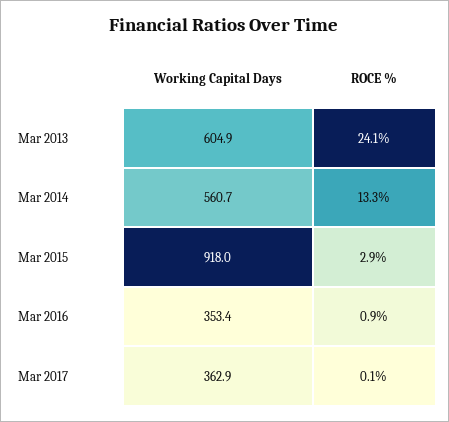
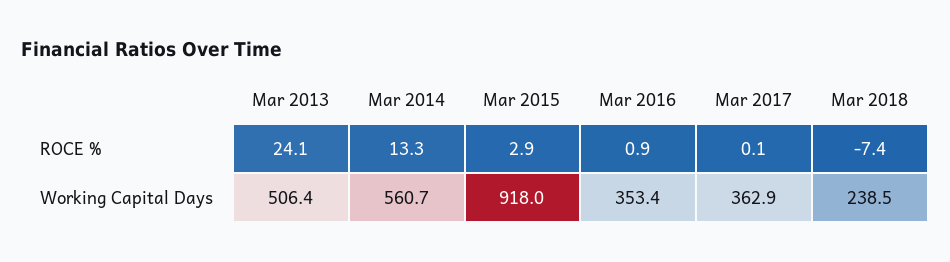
Working Capital Days, Mar 2013: 604.9 -> 506.4
ROCE %, Mar 2018: none -> -7.4
Working Capital Days, Mar 2018: none -> 238.5

